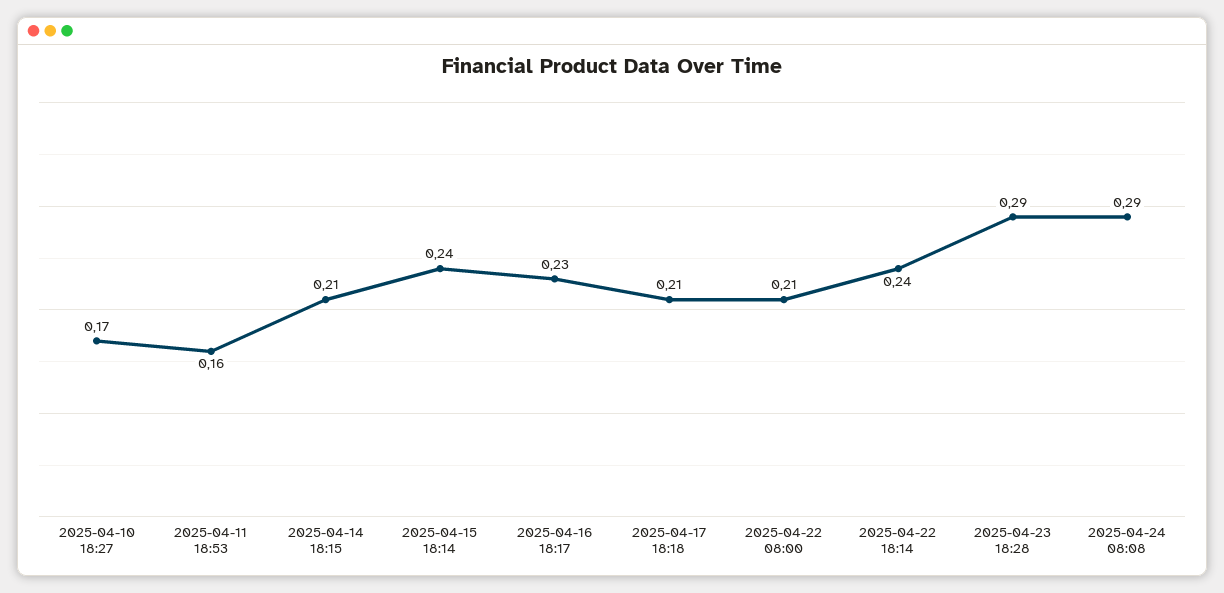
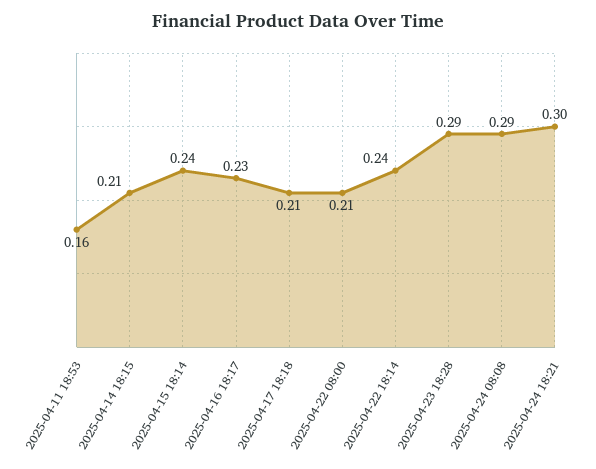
2025-04-10 18:27: 0.17 -> none
2025-04-24 18:21: none -> 0.3

